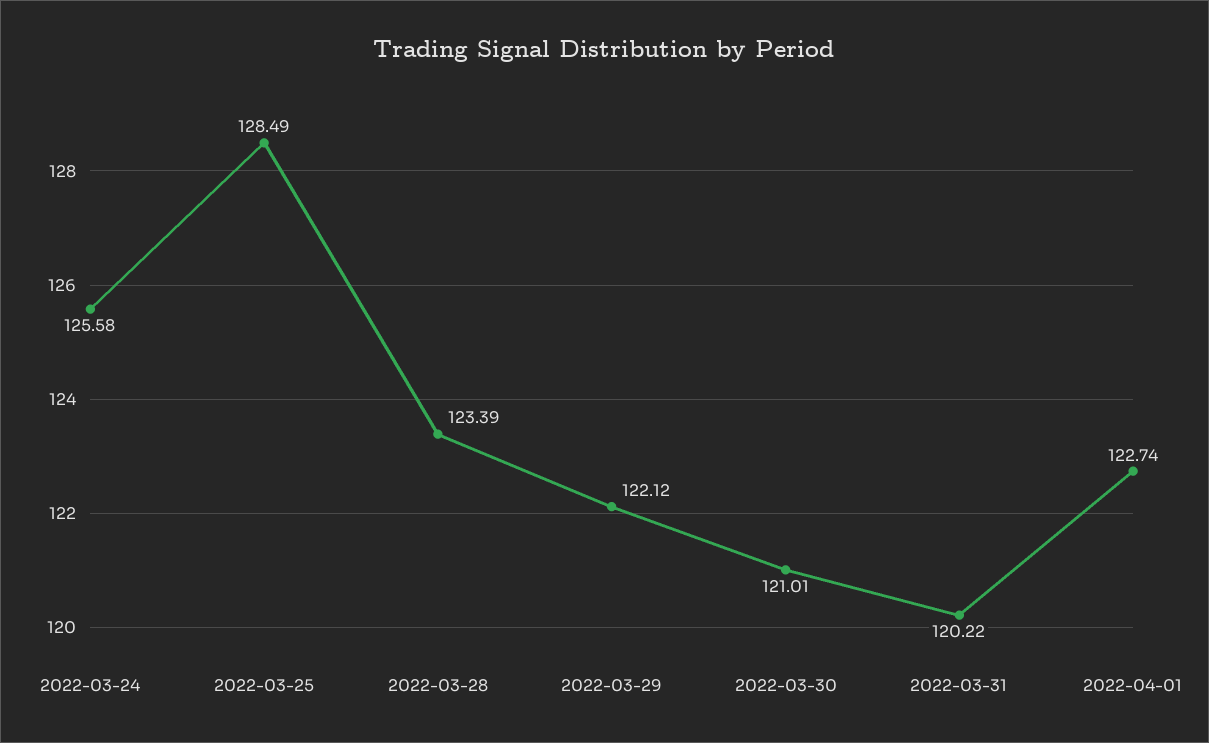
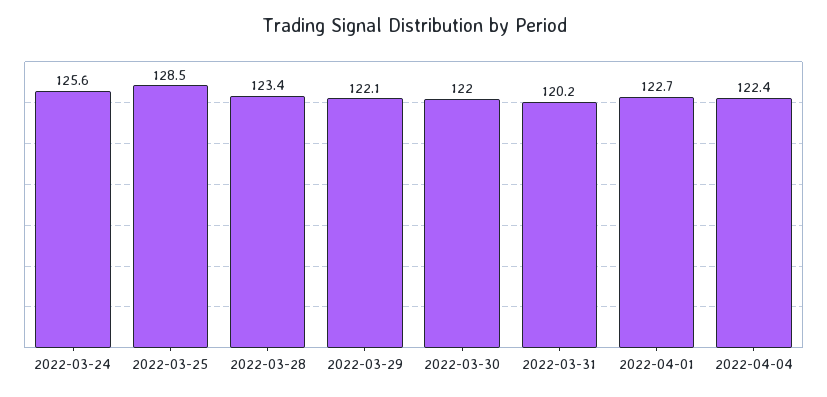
2022-03-30: 121.01 -> 122
2022-04-04: none -> 122.4

